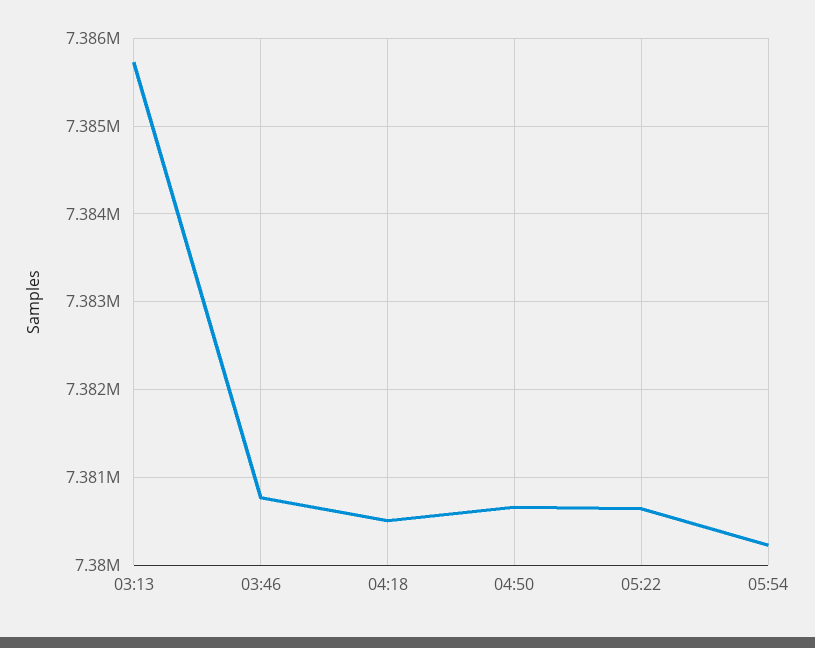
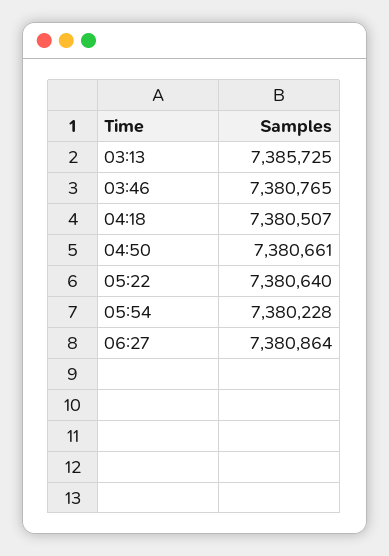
06:27: none -> 7380864

